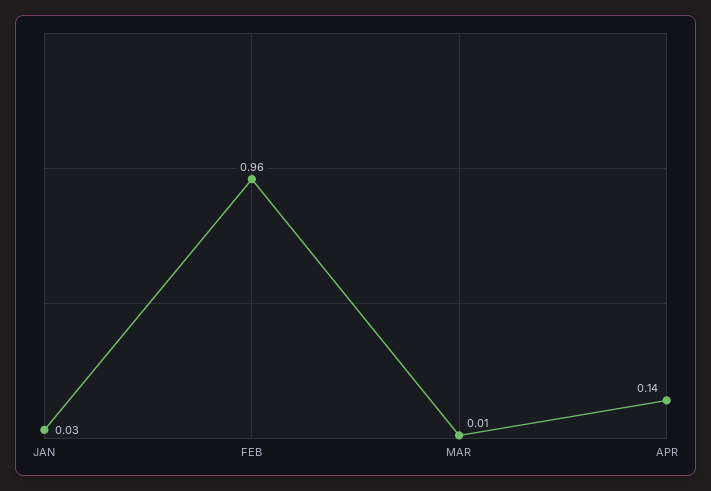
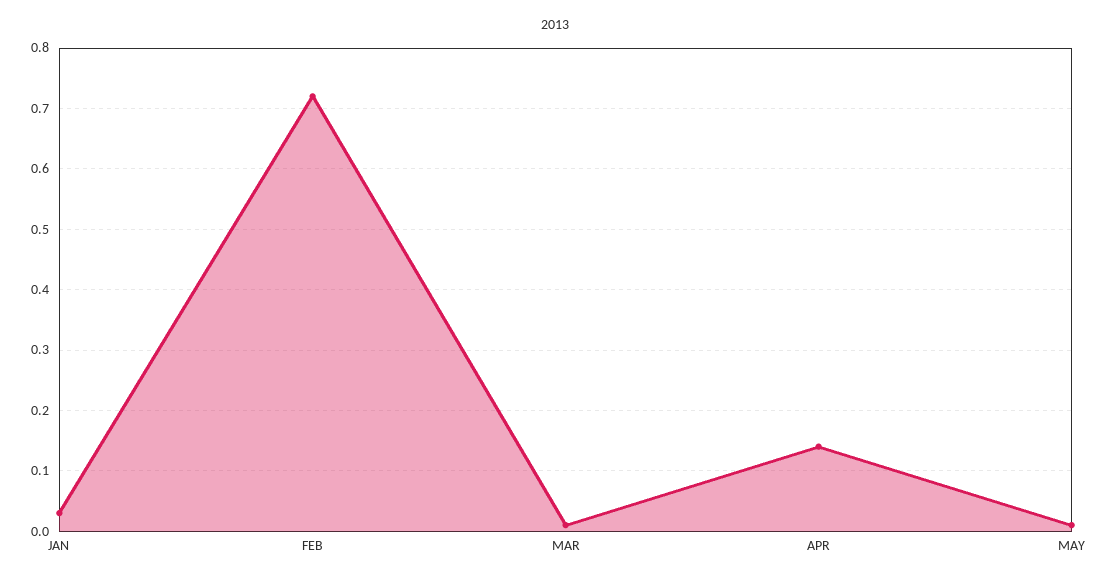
FEB: 0.96 -> 0.72
MAY: none -> 0.01

